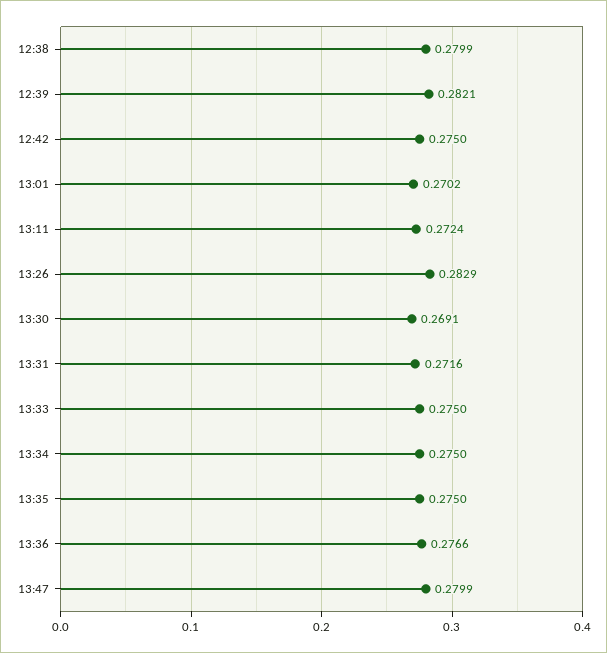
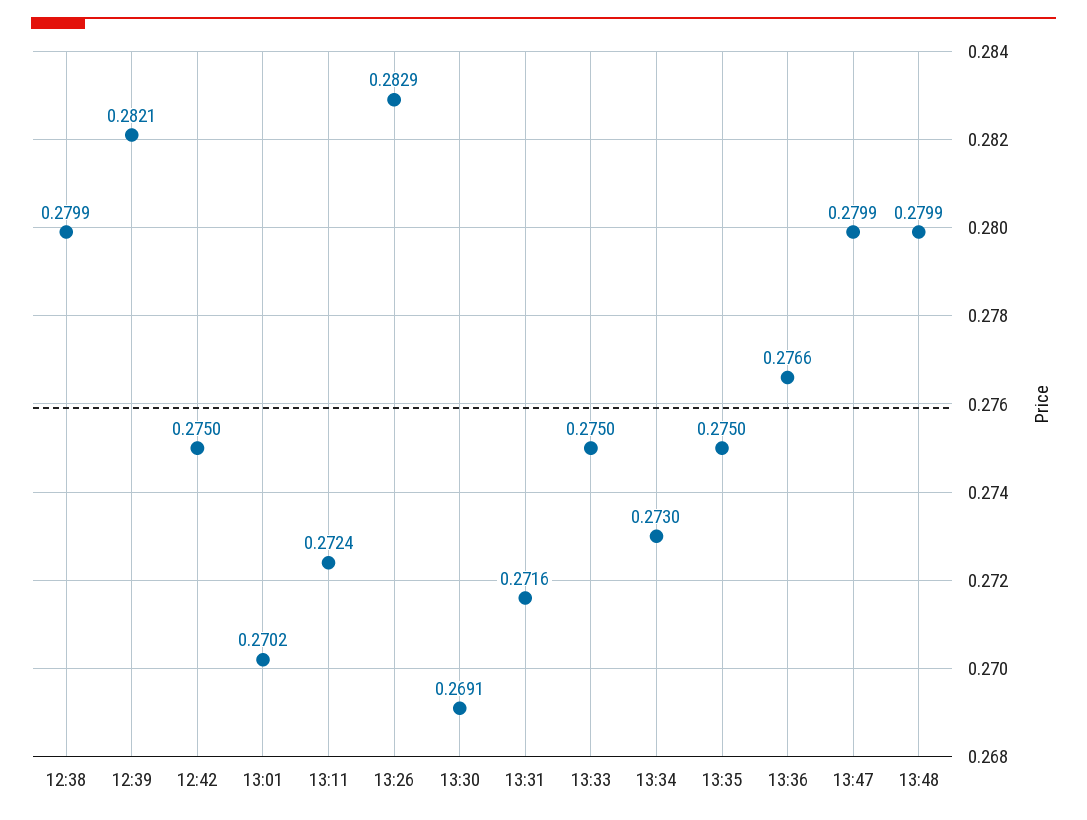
13:34: 0.275 -> 0.273
13:48: none -> 0.2799

